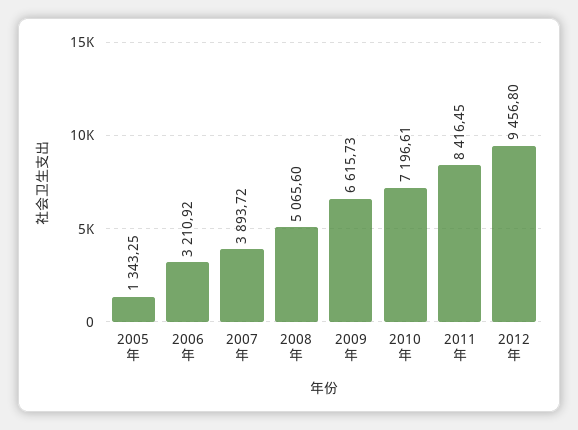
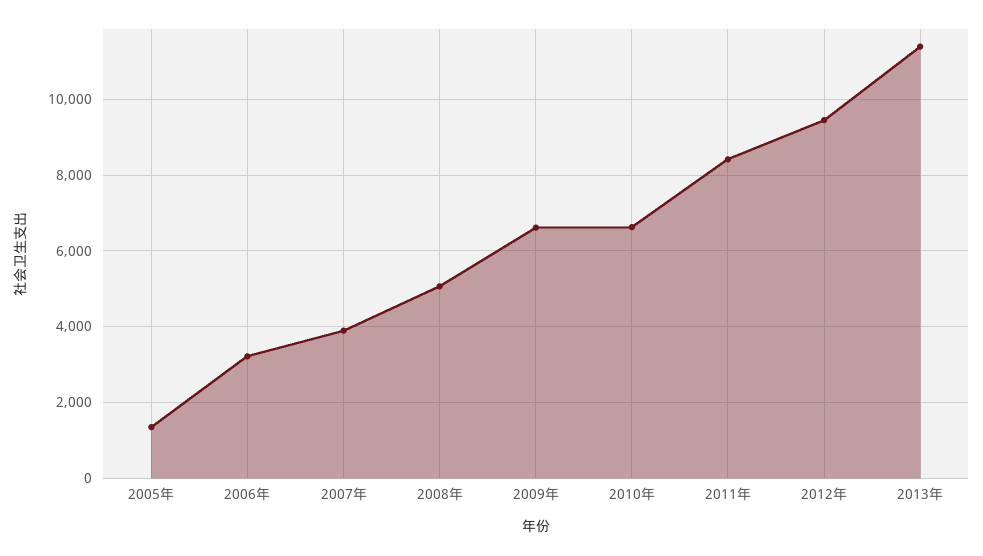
2010年: 7196.61 -> 6600
2013年: none -> 11400

